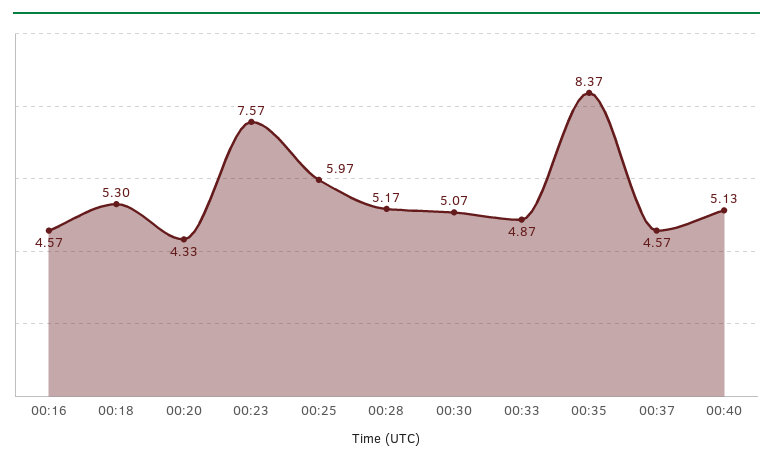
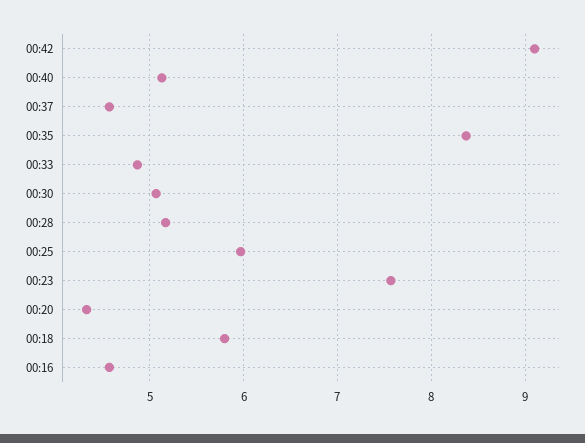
00:18: 5.3 -> 5.8
00:42: none -> 9.1

